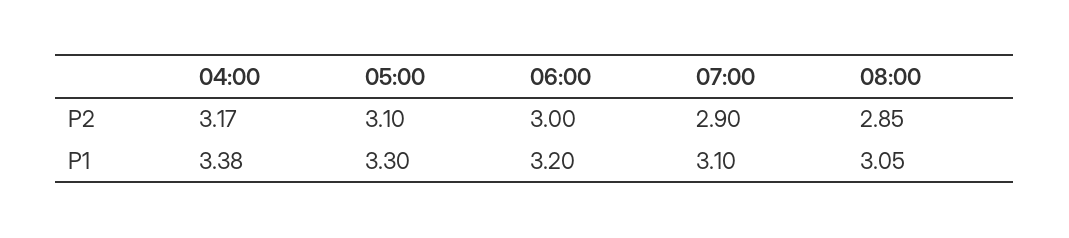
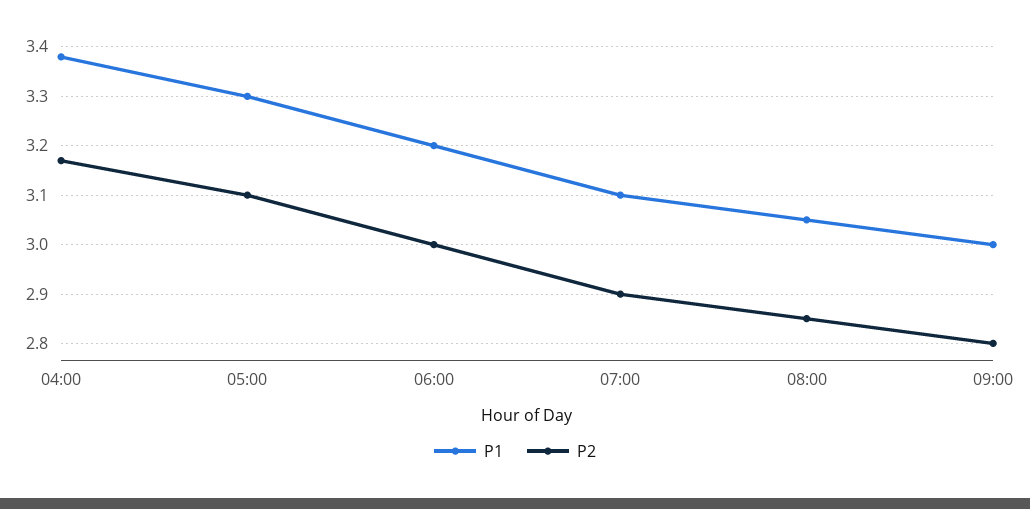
P1, 09:00: none -> 3
P2, 09:00: none -> 2.8

